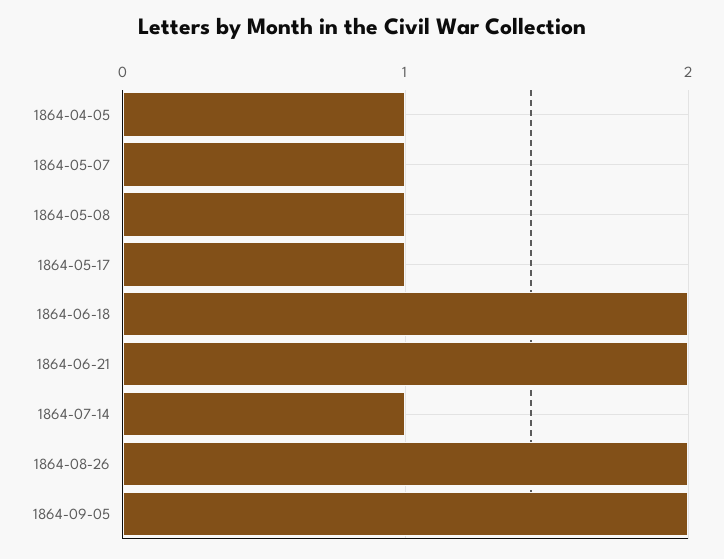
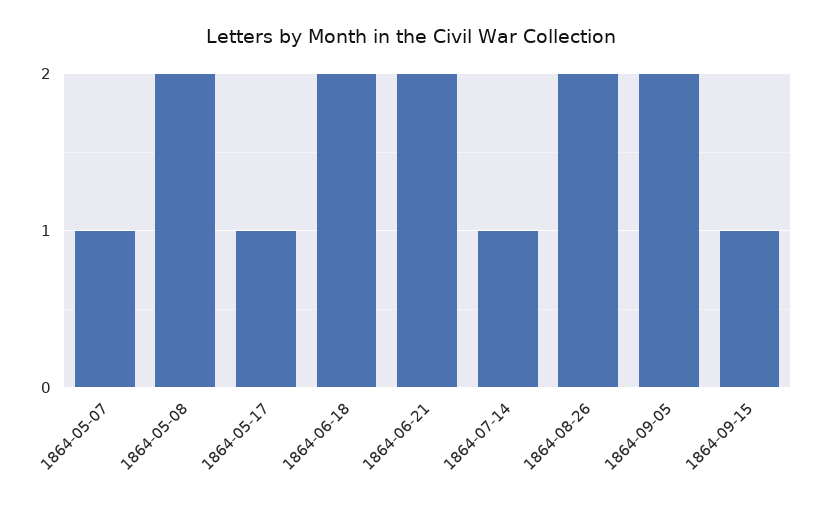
1864-04-05: 1 -> none
1864-05-08: 1 -> 2
1864-09-15: none -> 1

